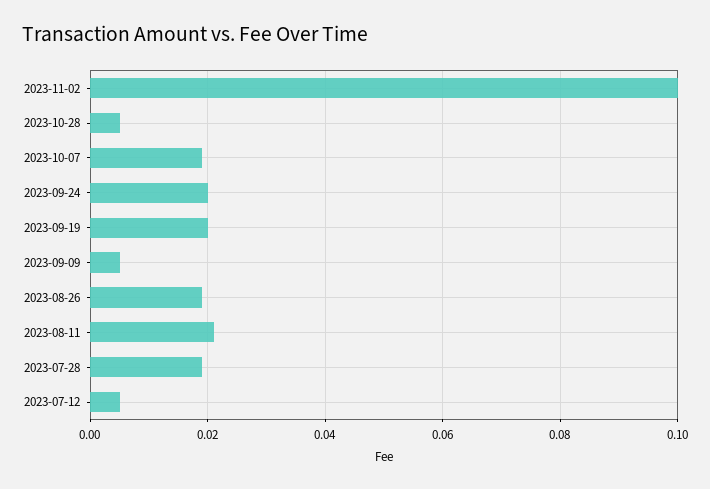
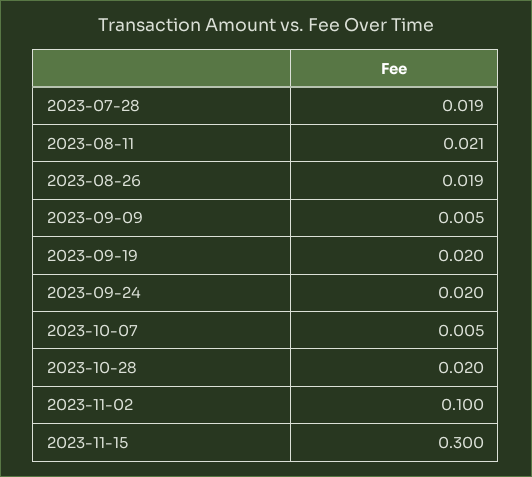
2023-10-28: 0.005 -> 0.02
2023-10-07: 0.02 -> 0.005
2023-07-12: 0.005 -> none
2023-11-15: none -> 0.3

